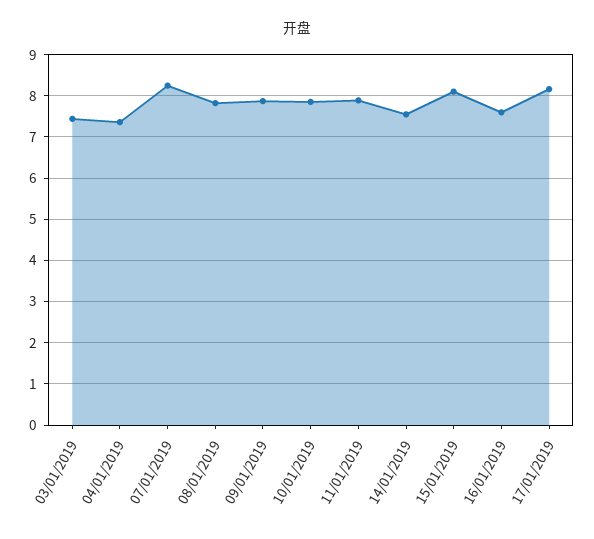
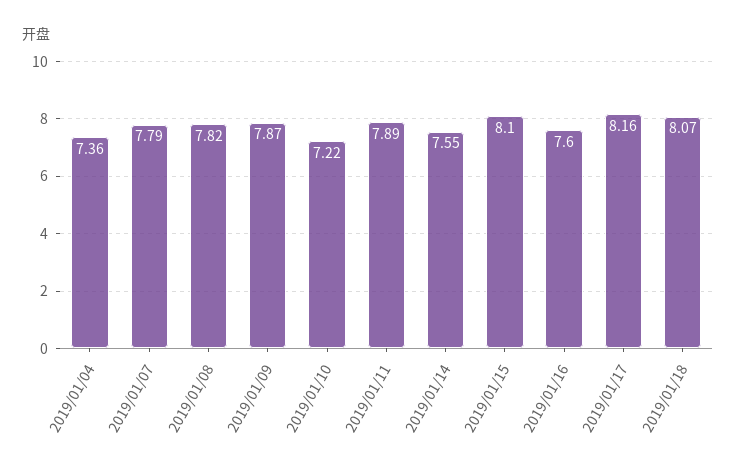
03/01/2019: 7.4 -> none
07/01/2019: 8.2 -> 7.79
10/01/2019: 7.8 -> 7.22
2019/01/18: none -> 8.07

